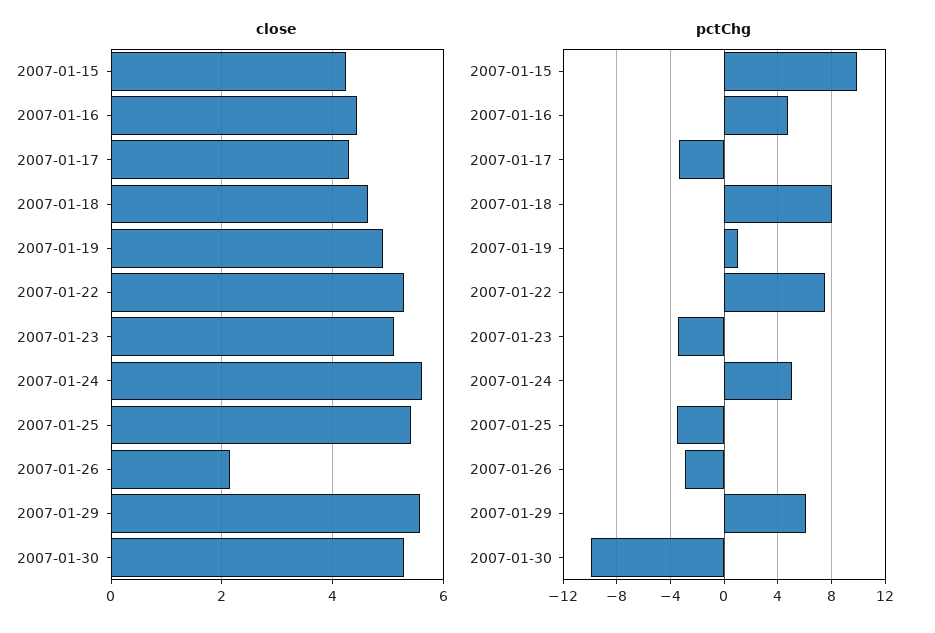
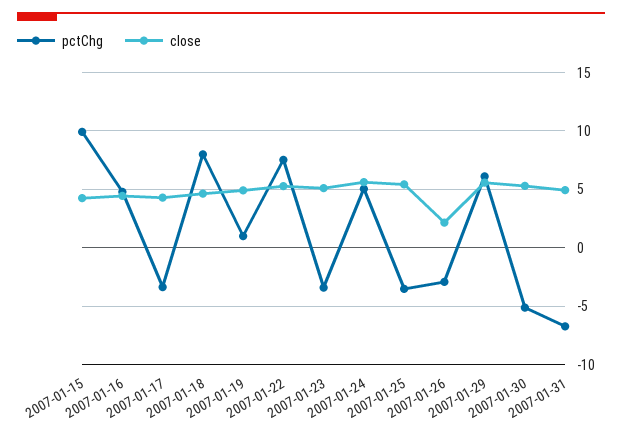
pctChg, 2007-01-30: -10 -> -5
pctChg, 2007-01-31: none -> -7
close, 2007-01-31: none -> 5

